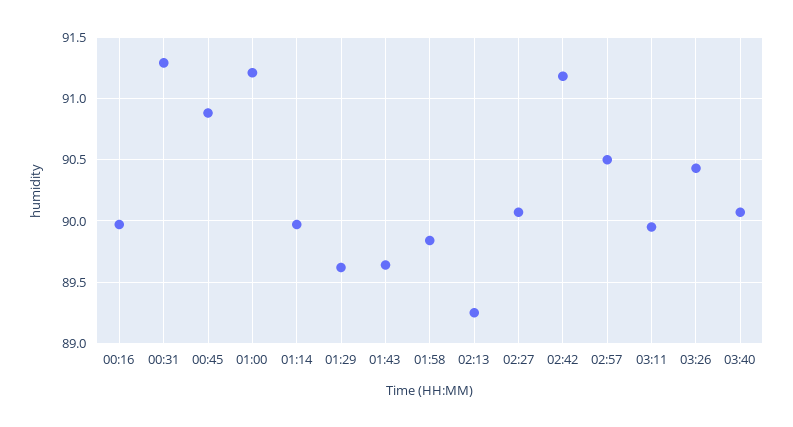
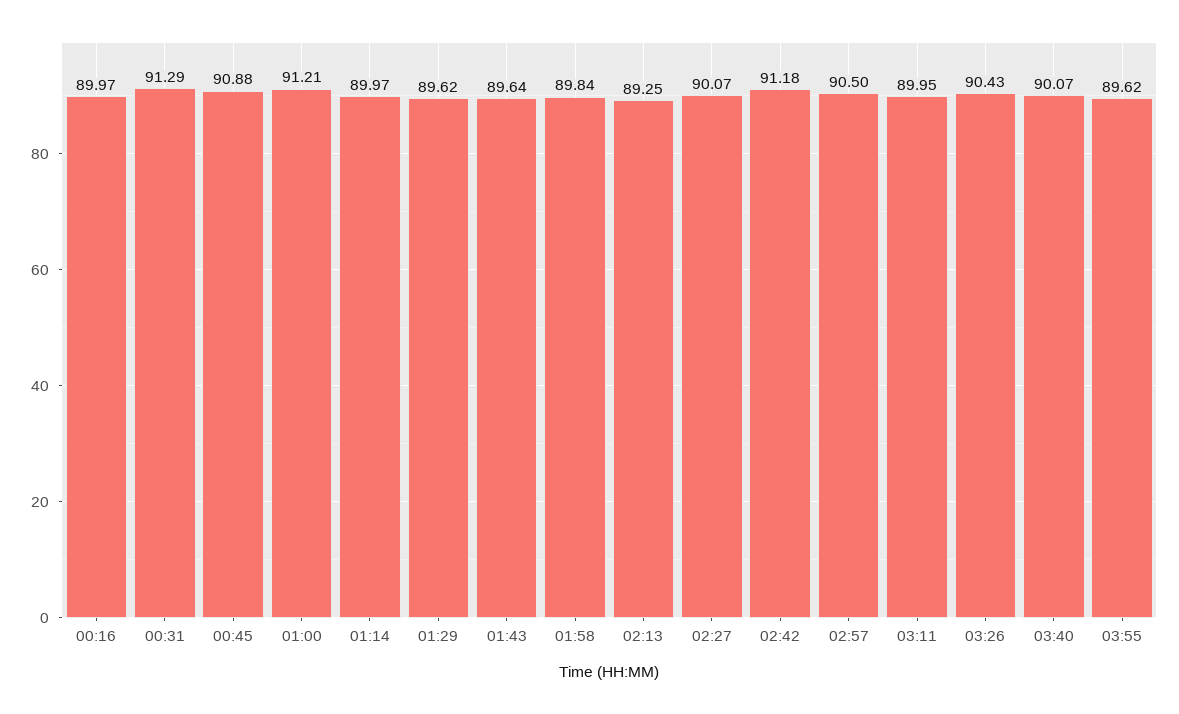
03:55: none -> 89.62

